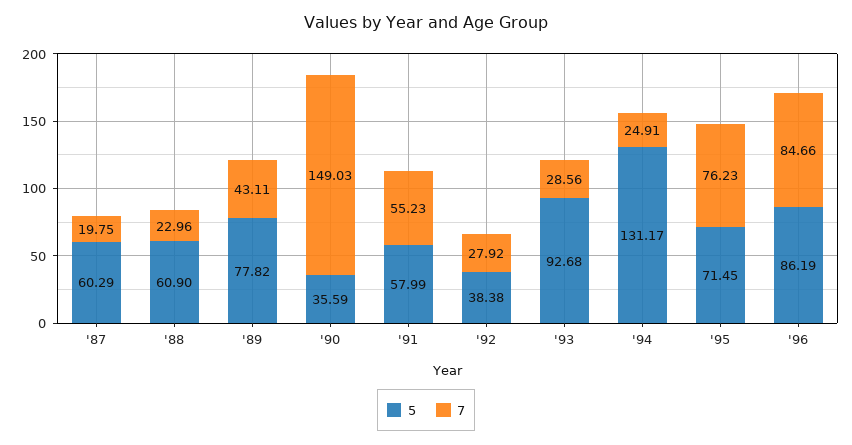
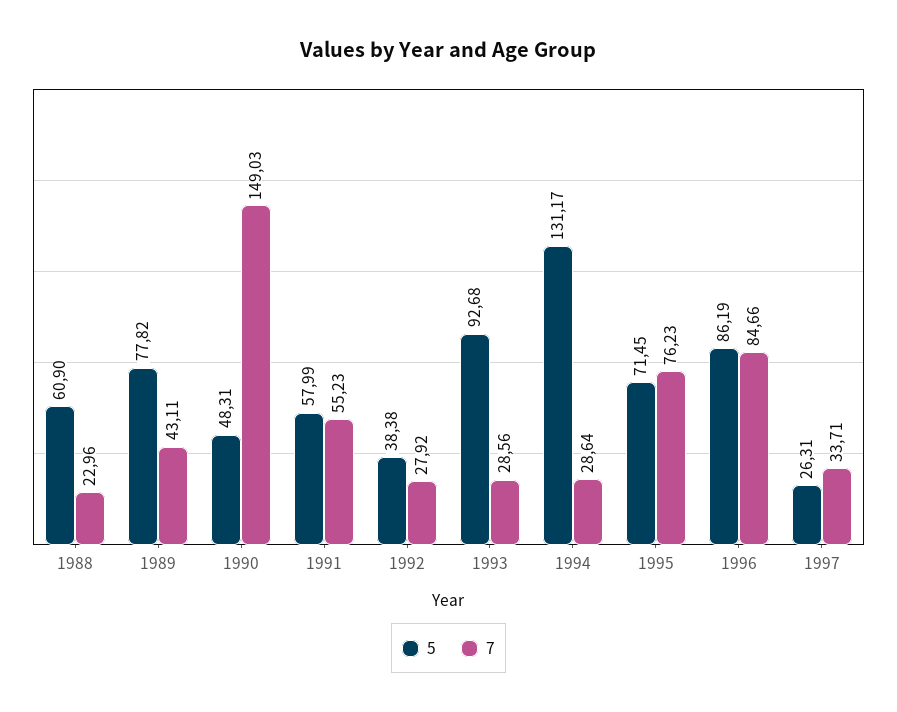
5, '87: 60.29 -> none
7, '87: 19.75 -> none
5, '90: 35.59 -> 48.31
7, '94: 24.91 -> 28.64
5, 1997: none -> 26.31
7, 1997: none -> 33.71

